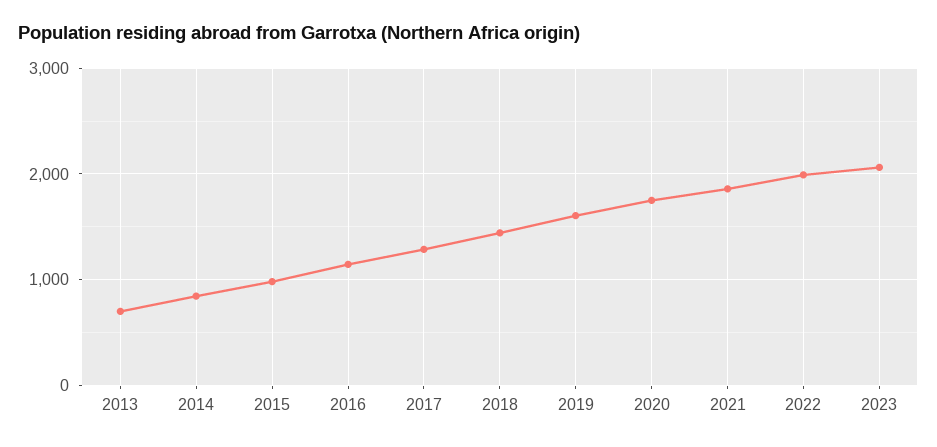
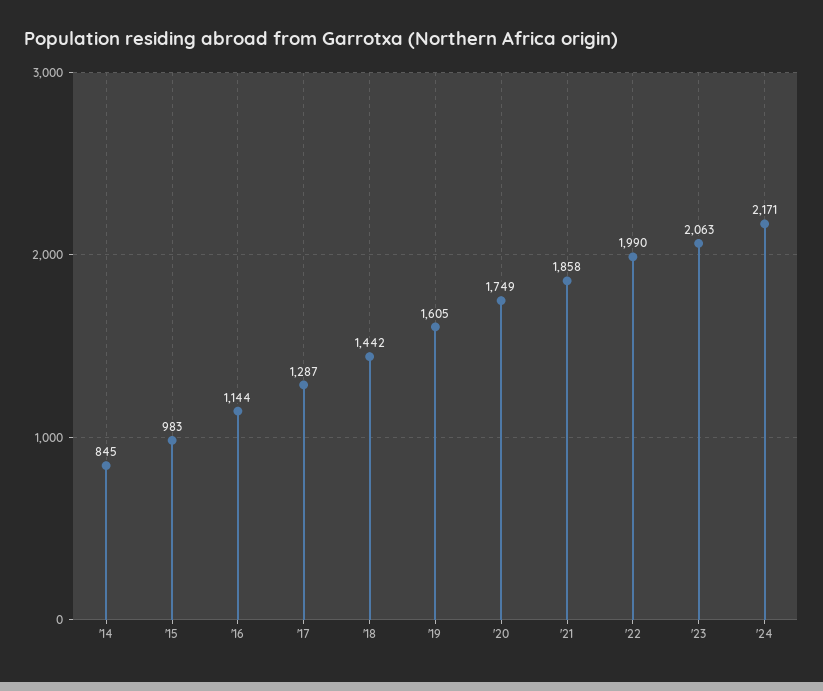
2013: 700 -> none
'24: none -> 2171

